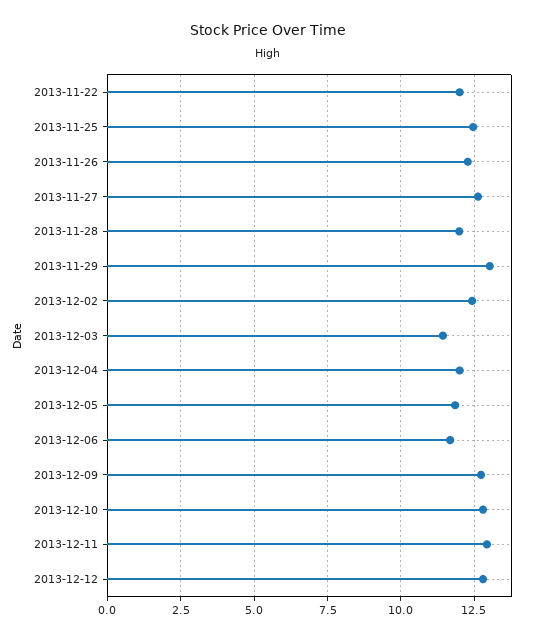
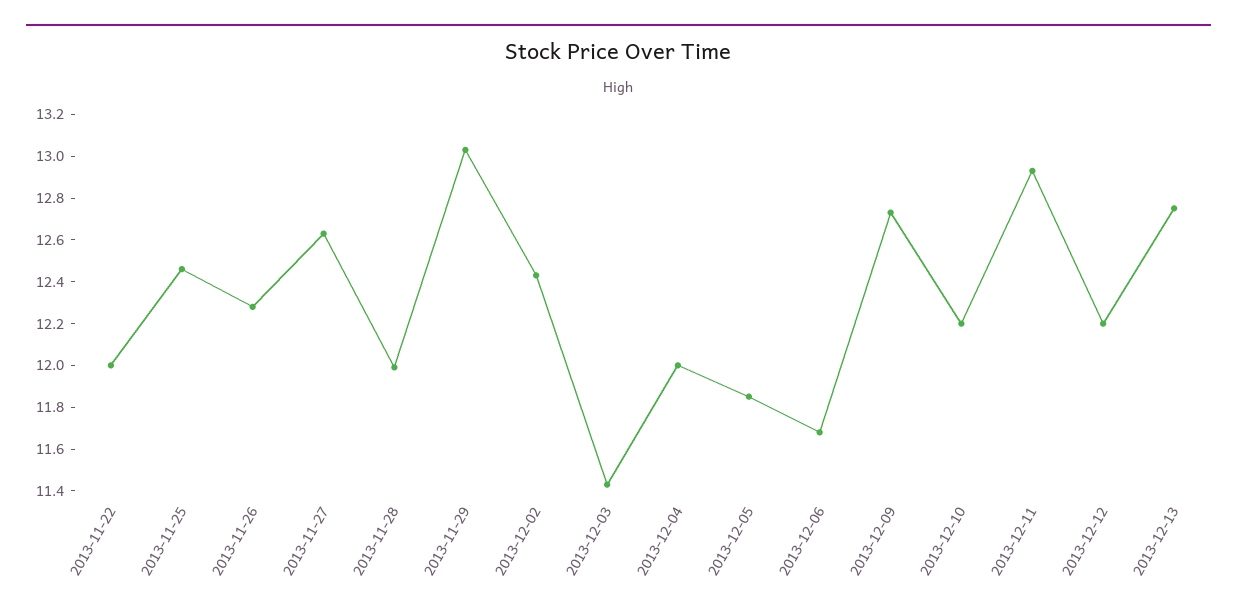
2013-12-10: 12.75 -> 12.2
2013-12-12: 12.75 -> 12.2
2013-12-13: none -> 12.75

